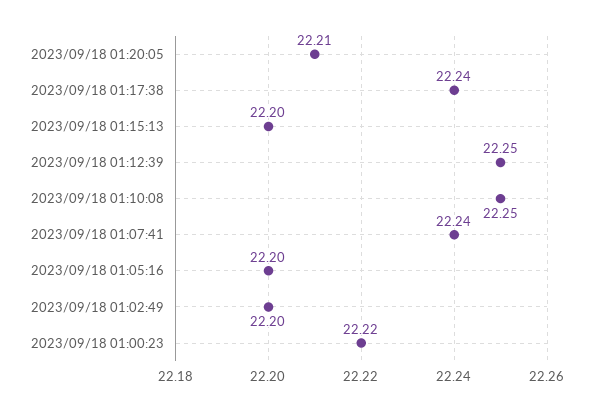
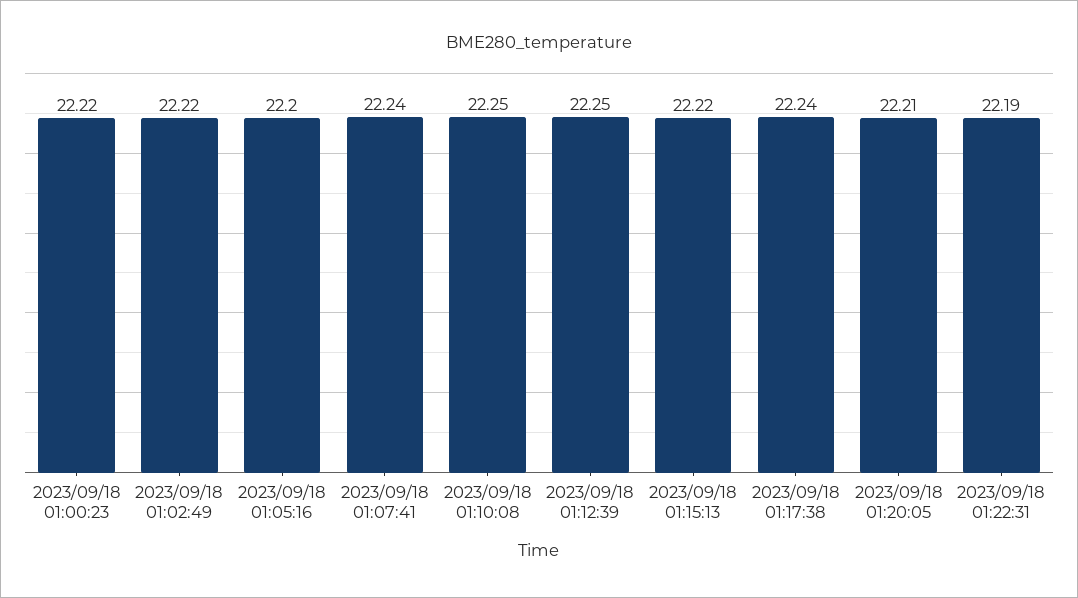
2023/09/18 01:15:13: 22.2 -> 22.22
2023/09/18 01:02:49: 22.2 -> 22.22
2023/09/18 01:22:31: none -> 22.19

